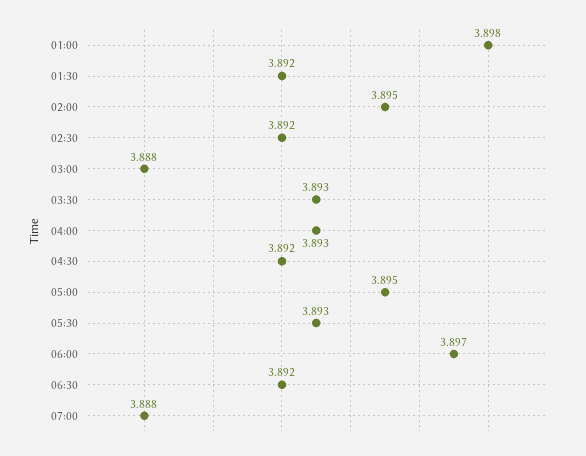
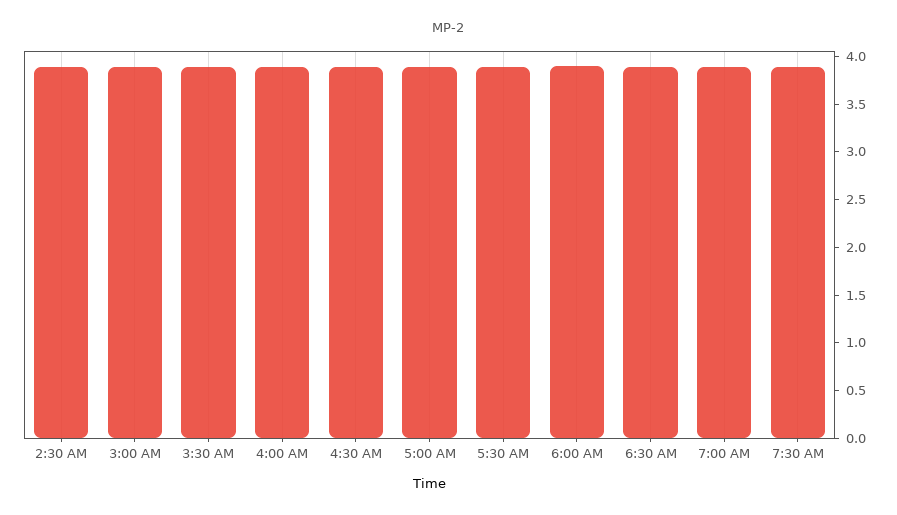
01:00: 3.898 -> none
01:30: 3.892 -> none
02:00: 3.895 -> none
7:30 AM: none -> 3.9

